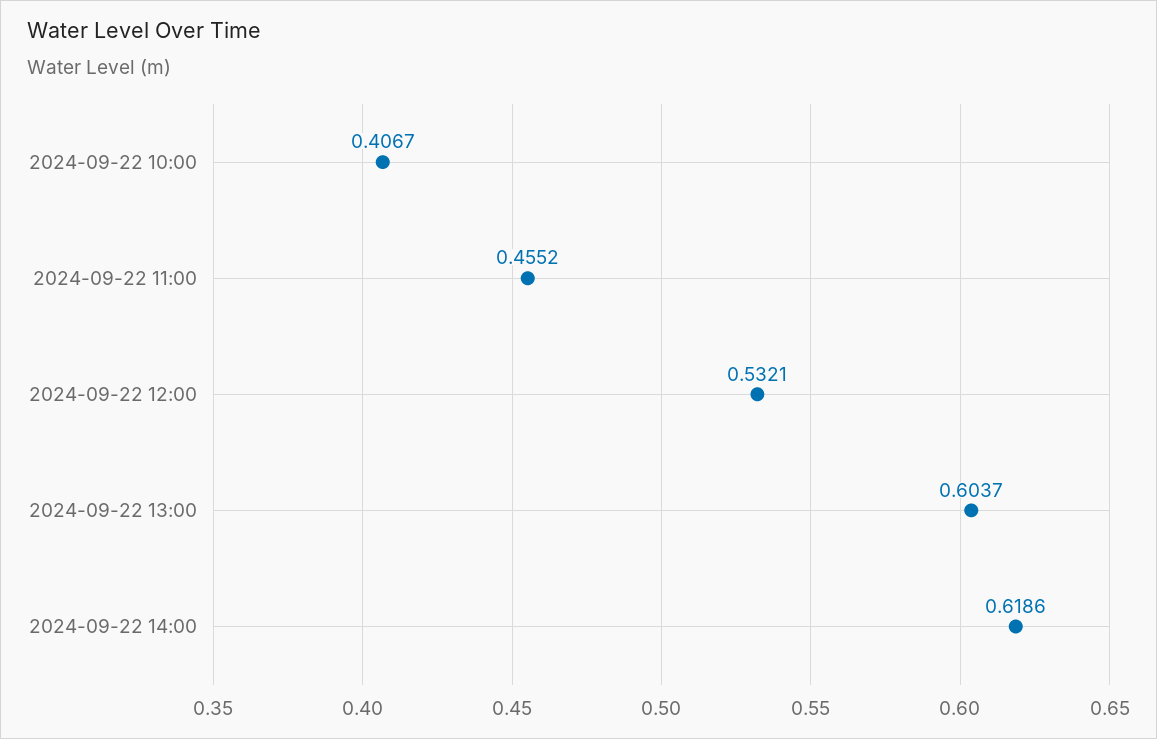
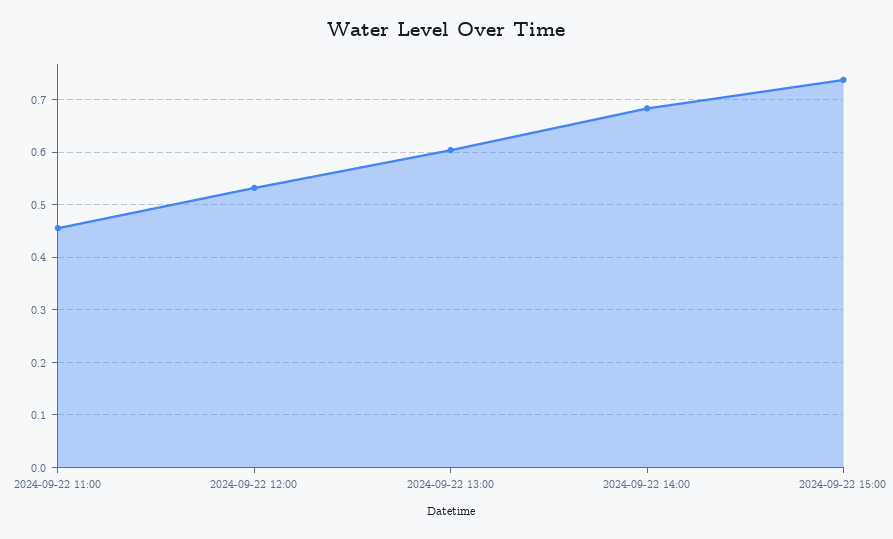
2024-09-22 10:00: 0.4067 -> none
2024-09-22 14:00: 0.6186 -> 0.68
2024-09-22 15:00: none -> 0.74

